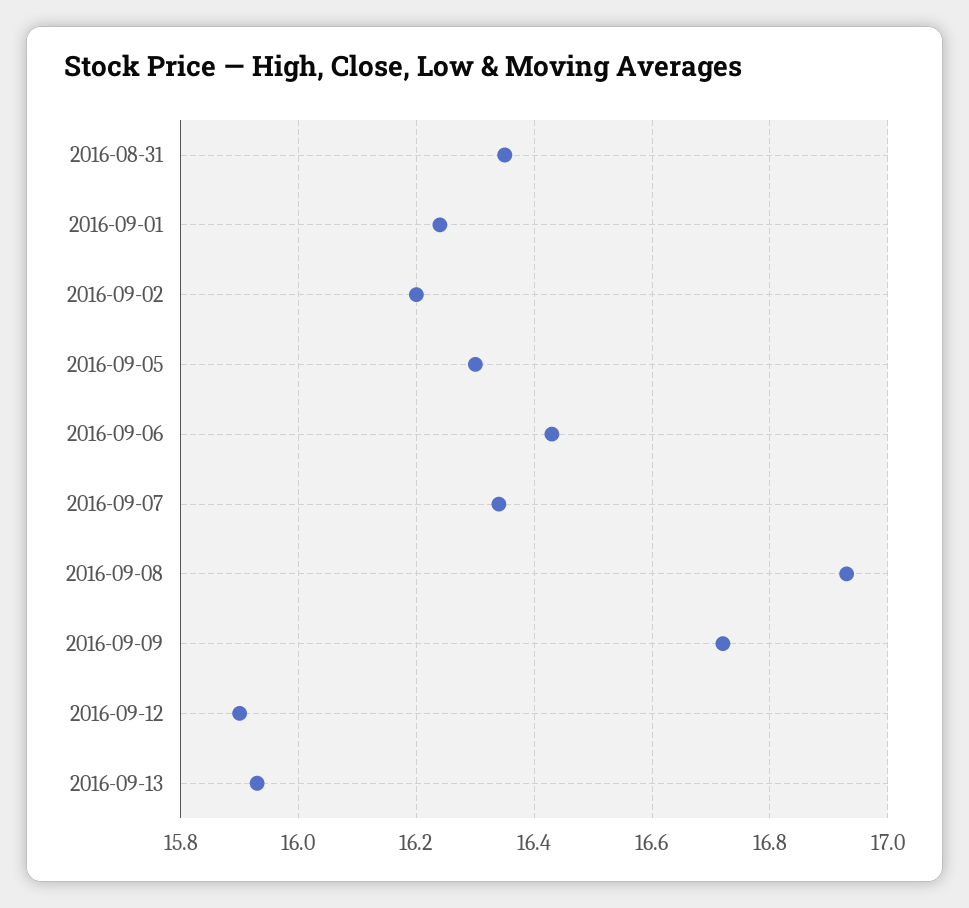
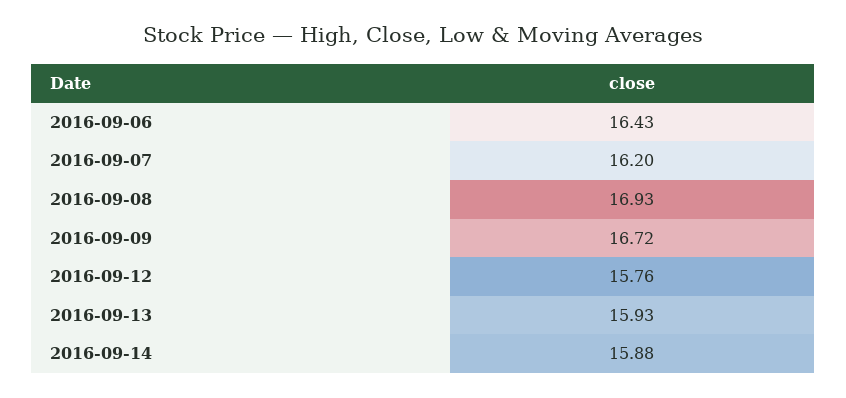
2016-08-31: 16.35 -> none
2016-09-01: 16.25 -> none
2016-09-02: 16.2 -> none
2016-09-05: 16.3 -> none
2016-09-07: 16.35 -> 16.2
2016-09-12: 15.9 -> 15.76
2016-09-14: none -> 15.88

